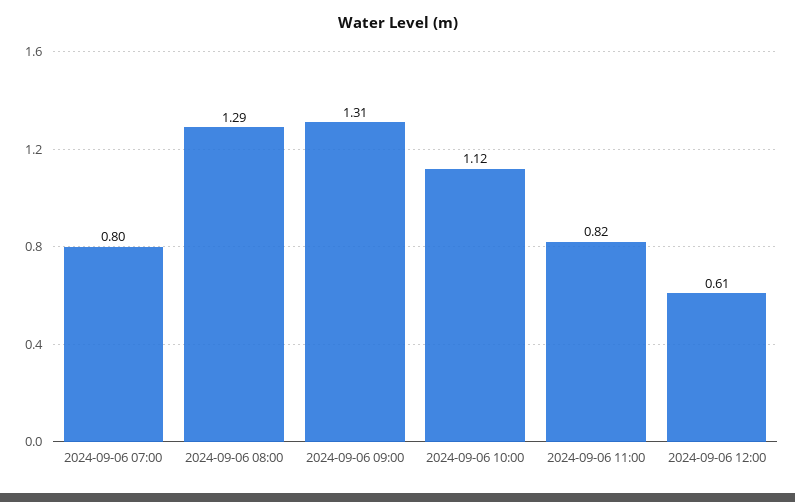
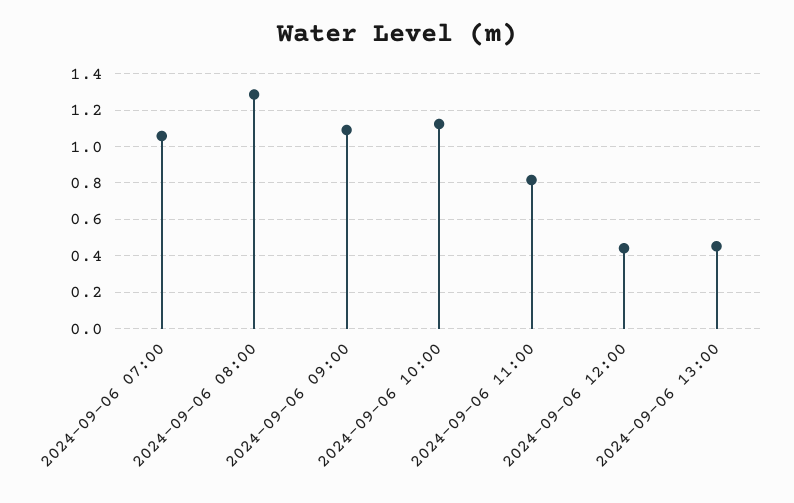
2024-09-06 07:00: 0.8 -> 1.05
2024-09-06 09:00: 1.31 -> 1.1
2024-09-06 12:00: 0.61 -> 0.45
2024-09-06 13:00: none -> 0.45

